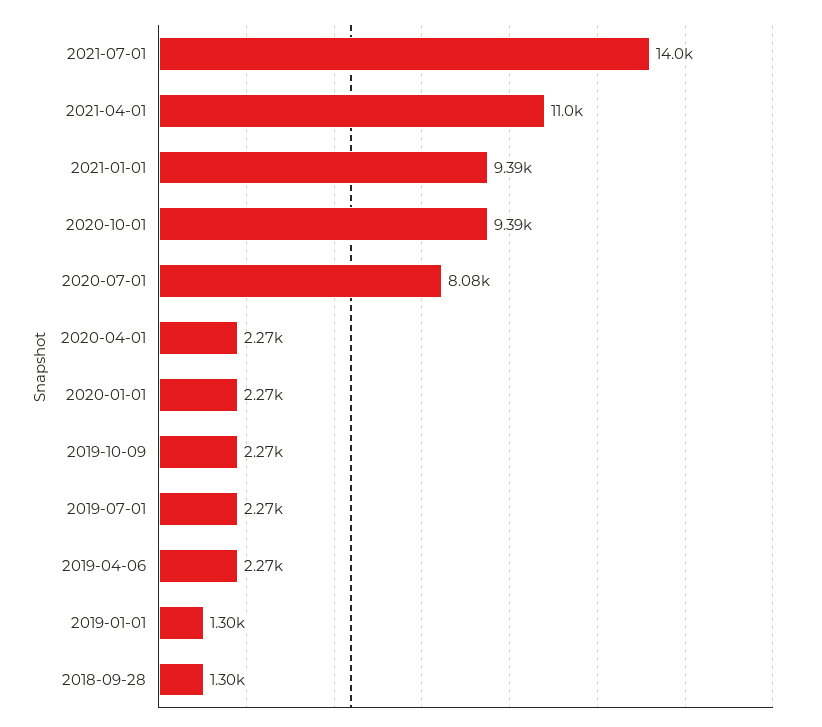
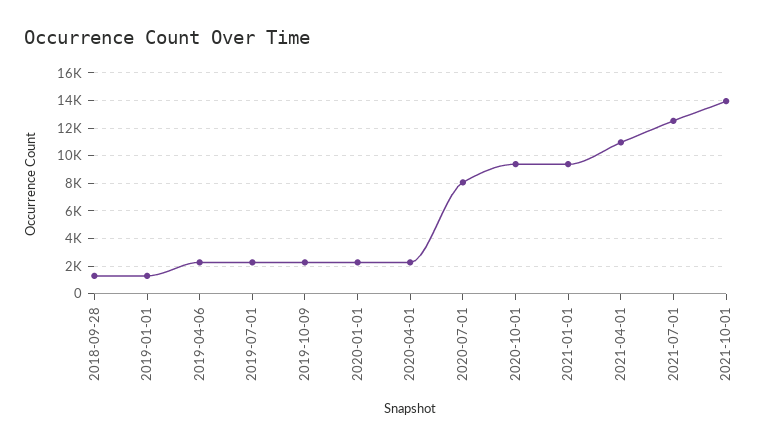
2021-07-01: 14000 -> 12500
2021-10-01: none -> 14000

